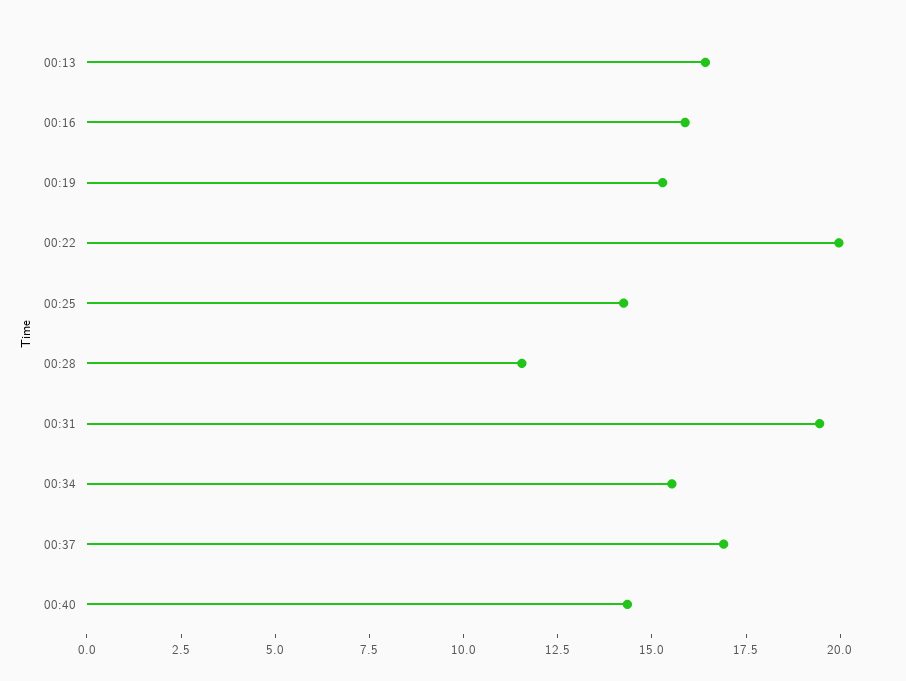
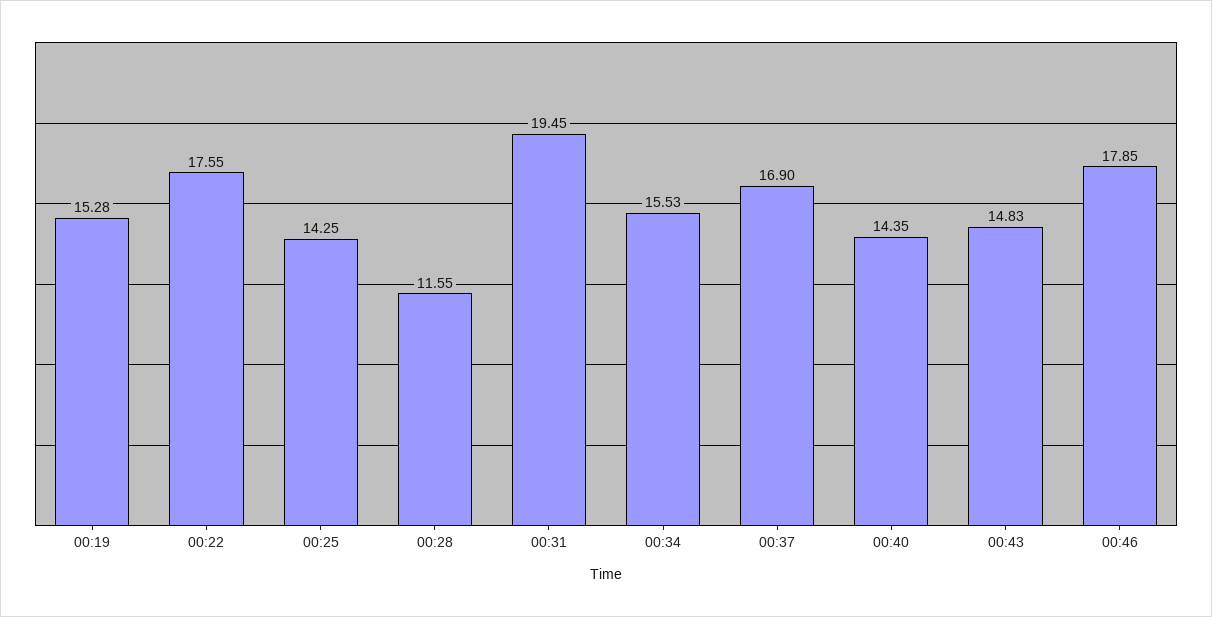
00:13: 16.5 -> none
00:16: 16 -> none
00:22: 20 -> 17.55
00:43: none -> 14.83
00:46: none -> 17.85

